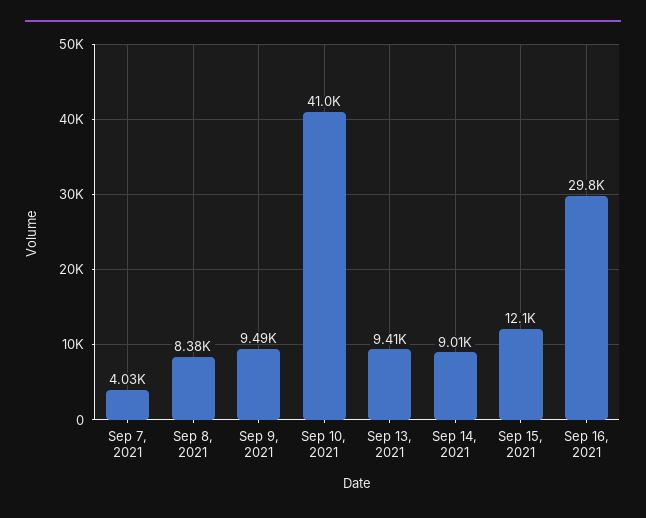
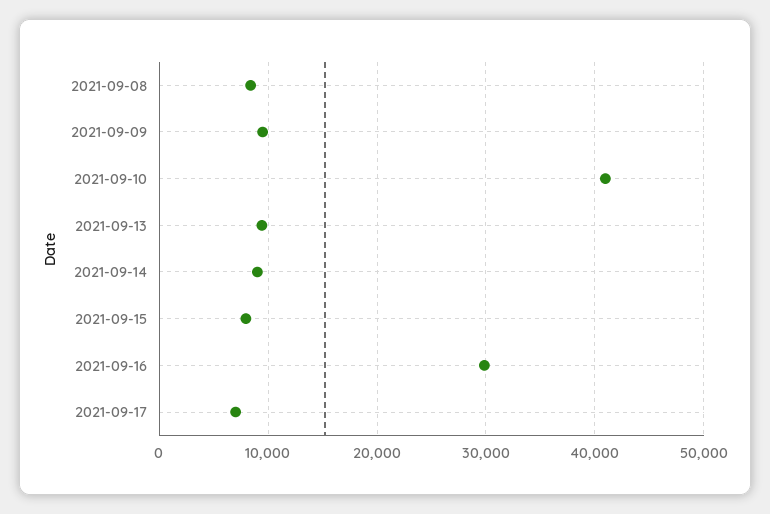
Sep 7, 2021: 4030 -> none
Sep 15, 2021: 12100 -> 8000
2021-09-17: none -> 7000

